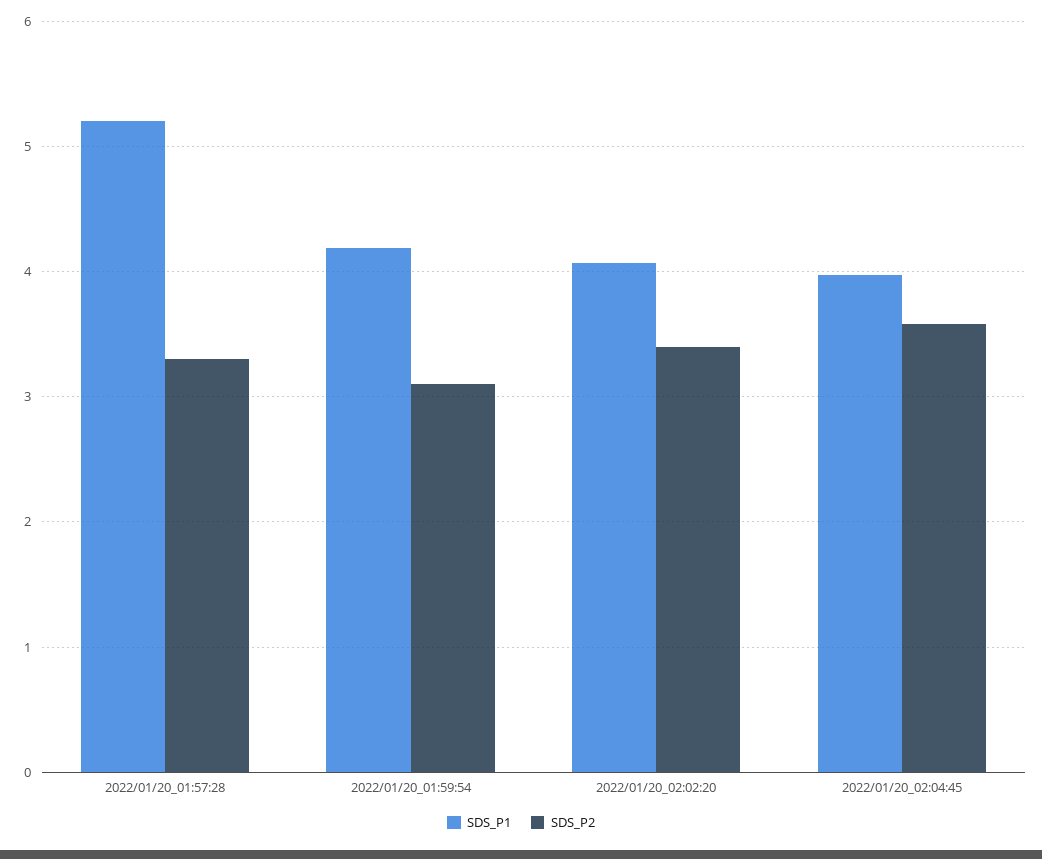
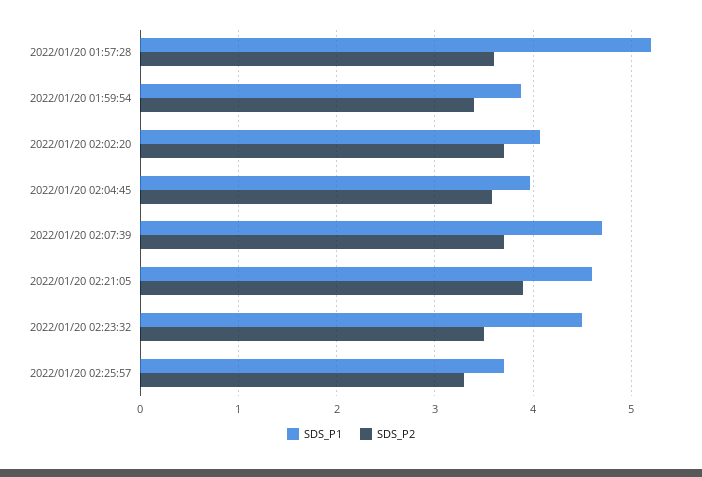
SDS_P2, 2022/01/20_01:57:28: 3.3 -> 3.6
SDS_P1, 2022/01/20_01:59:54: 4.2 -> 3.9
SDS_P2, 2022/01/20_01:59:54: 3.1 -> 3.4
SDS_P2, 2022/01/20_02:02:20: 3.4 -> 3.7
SDS_P1, 2022/01/20 02:07:39: none -> 4.7
SDS_P2, 2022/01/20 02:07:39: none -> 3.7
SDS_P1, 2022/01/20 02:21:05: none -> 4.6
SDS_P2, 2022/01/20 02:21:05: none -> 3.9
SDS_P1, 2022/01/20 02:23:32: none -> 4.5
SDS_P2, 2022/01/20 02:23:32: none -> 3.5
SDS_P1, 2022/01/20 02:25:57: none -> 3.7
SDS_P2, 2022/01/20 02:25:57: none -> 3.3

